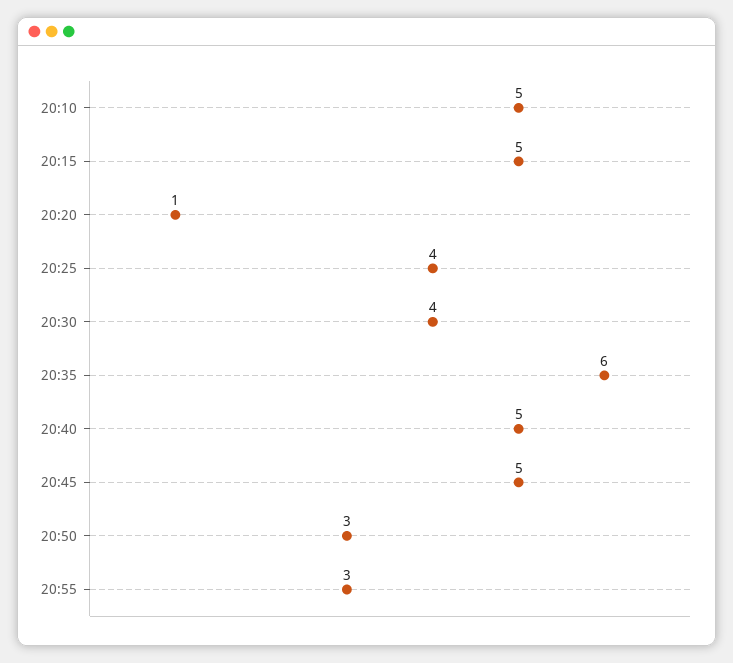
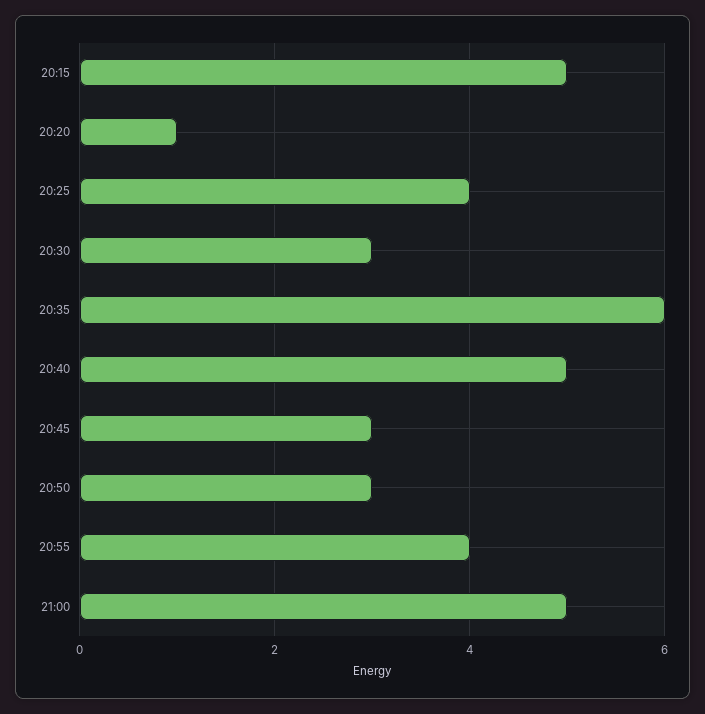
20:10: 5 -> none
20:30: 4 -> 3
20:45: 5 -> 3
20:55: 3 -> 4
21:00: none -> 5

